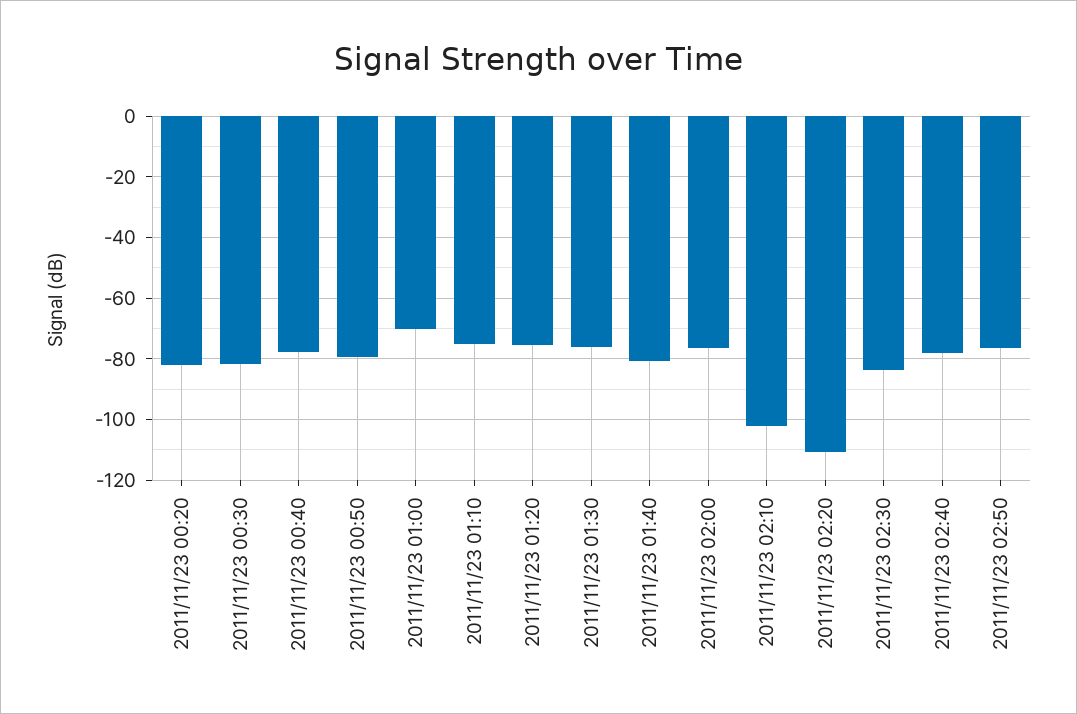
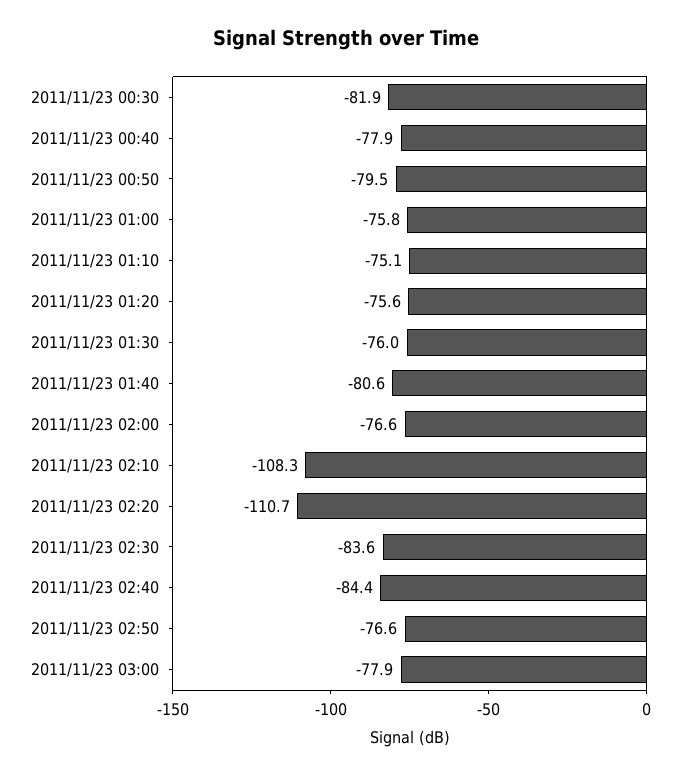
2011/11/23 00:20: -82 -> none
2011/11/23 01:00: -70 -> -75.8
2011/11/23 02:10: -102 -> -108.3
2011/11/23 02:40: -78 -> -84.4
2011/11/23 03:00: none -> -77.9

